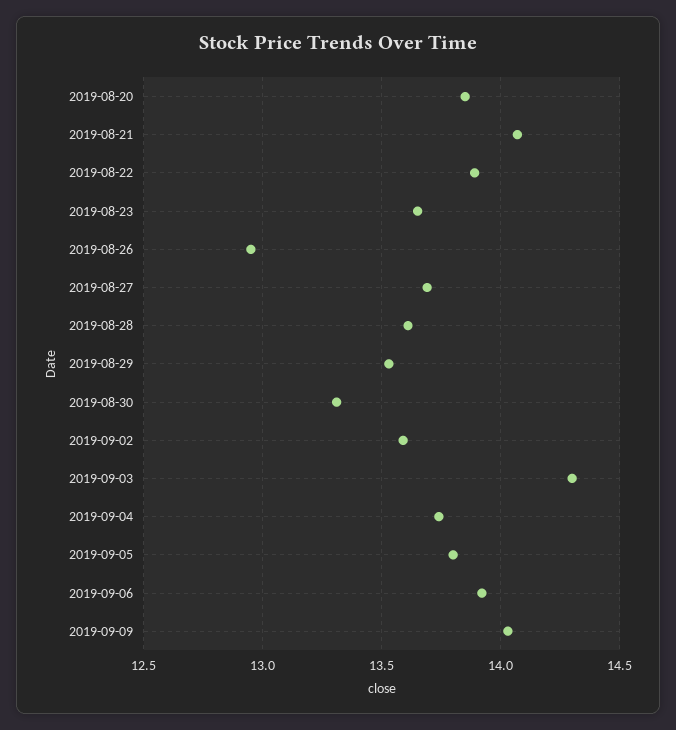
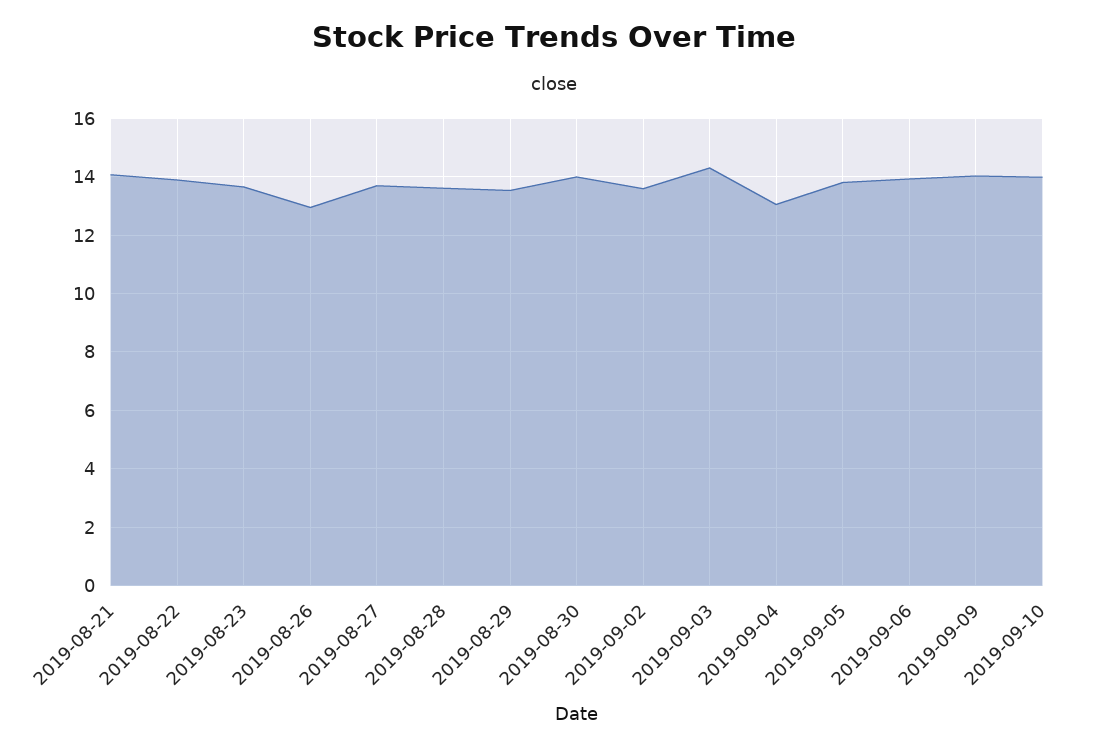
2019-08-20: 13.85 -> none
2019-08-30: 13.3 -> 14
2019-09-04: 13.75 -> 13
2019-09-10: none -> 14

